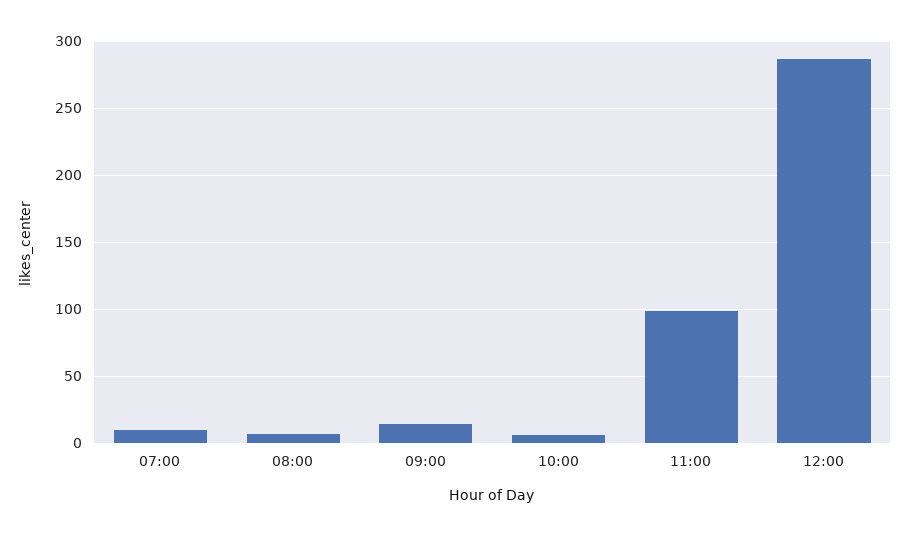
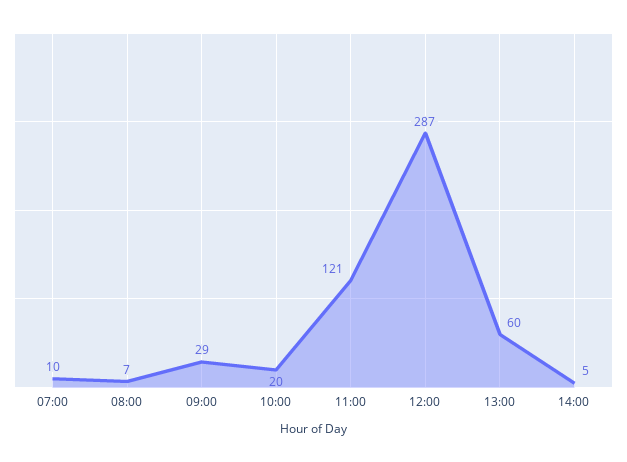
09:00: 15 -> 29
10:00: 5 -> 20
11:00: 100 -> 121
13:00: none -> 60
14:00: none -> 5

